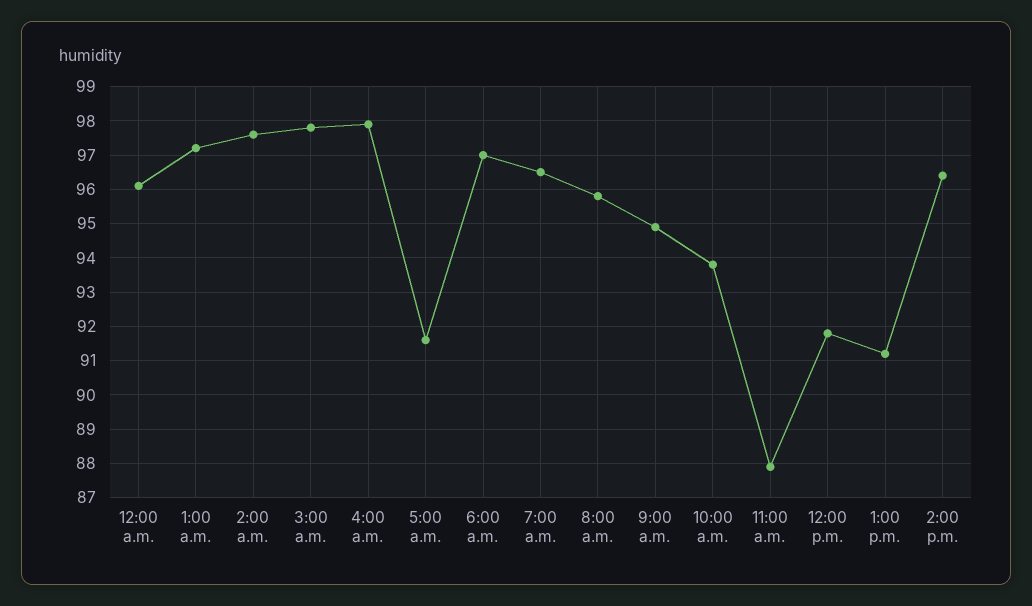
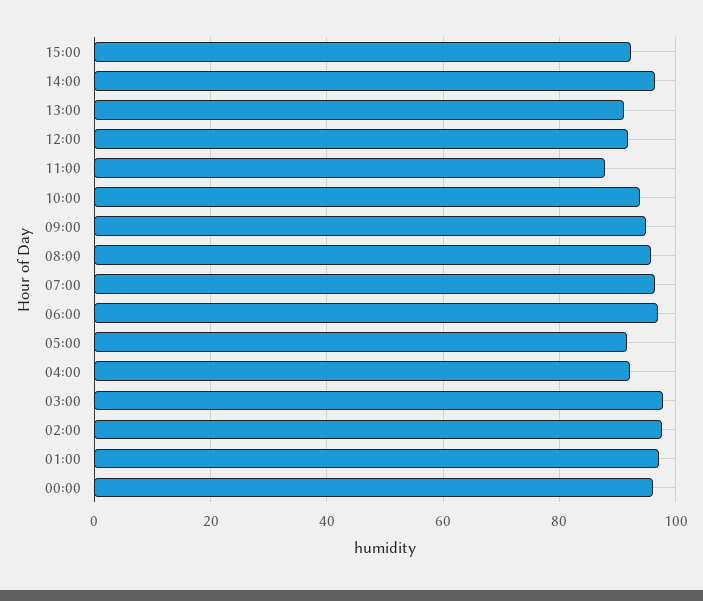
4:00 a.m.: 98 -> 92
15:00: none -> 92

